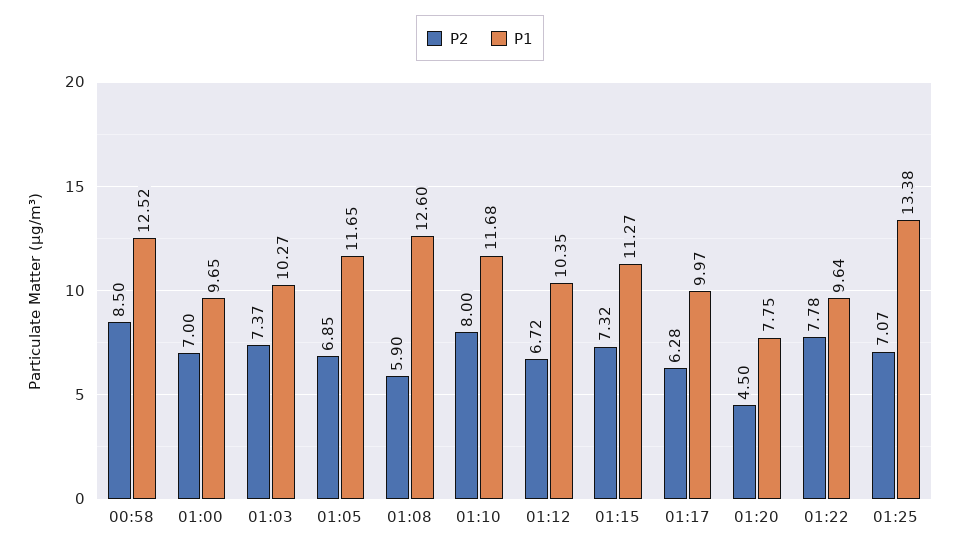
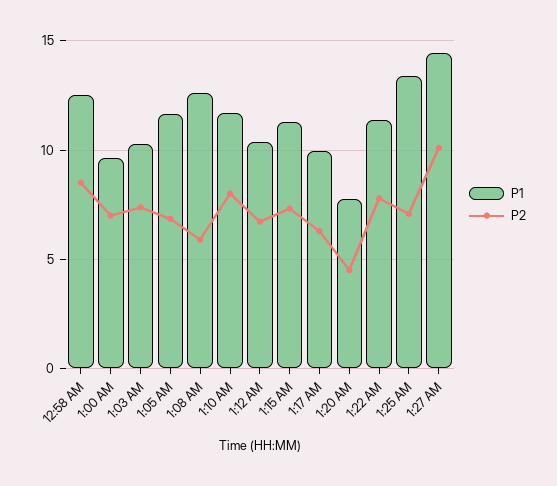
P1, 01:22: 9.64 -> 11.5
P1, 1:27 AM: none -> 14.5
P2, 1:27 AM: none -> 10

